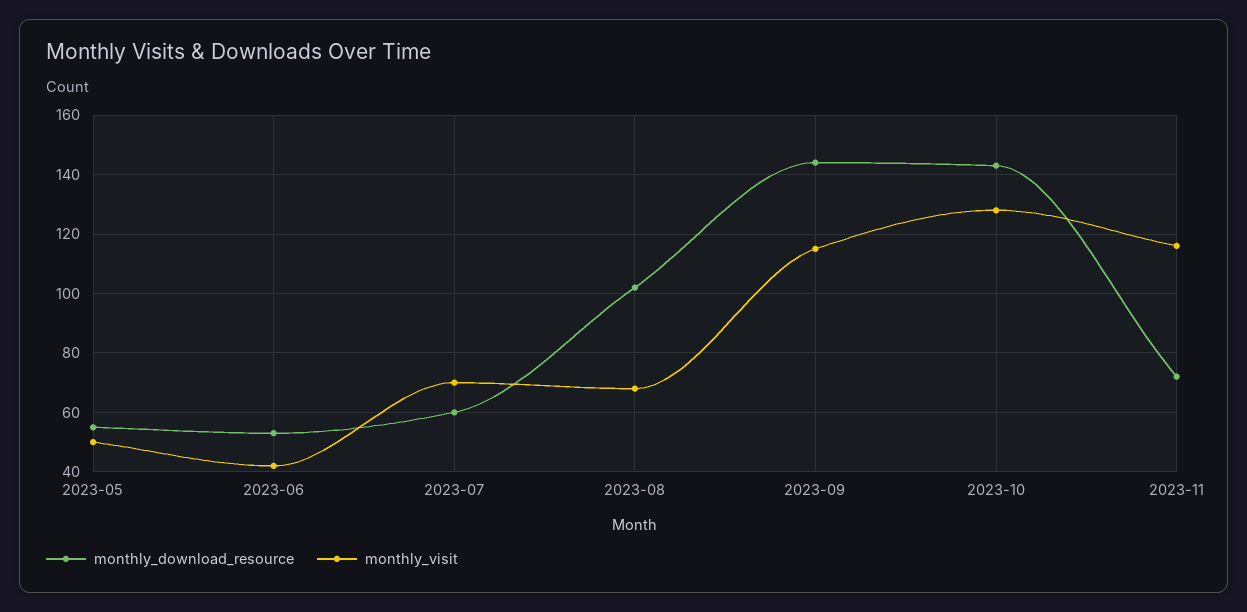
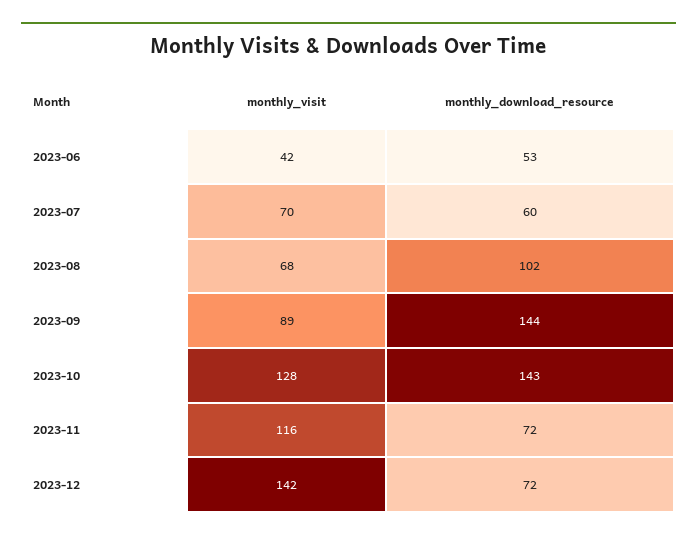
monthly_download_resource, 2023-05: 55 -> none
monthly_visit, 2023-05: 50 -> none
monthly_visit, 2023-09: 115 -> 89
monthly_visit, 2023-12: none -> 142
monthly_download_resource, 2023-12: none -> 72

